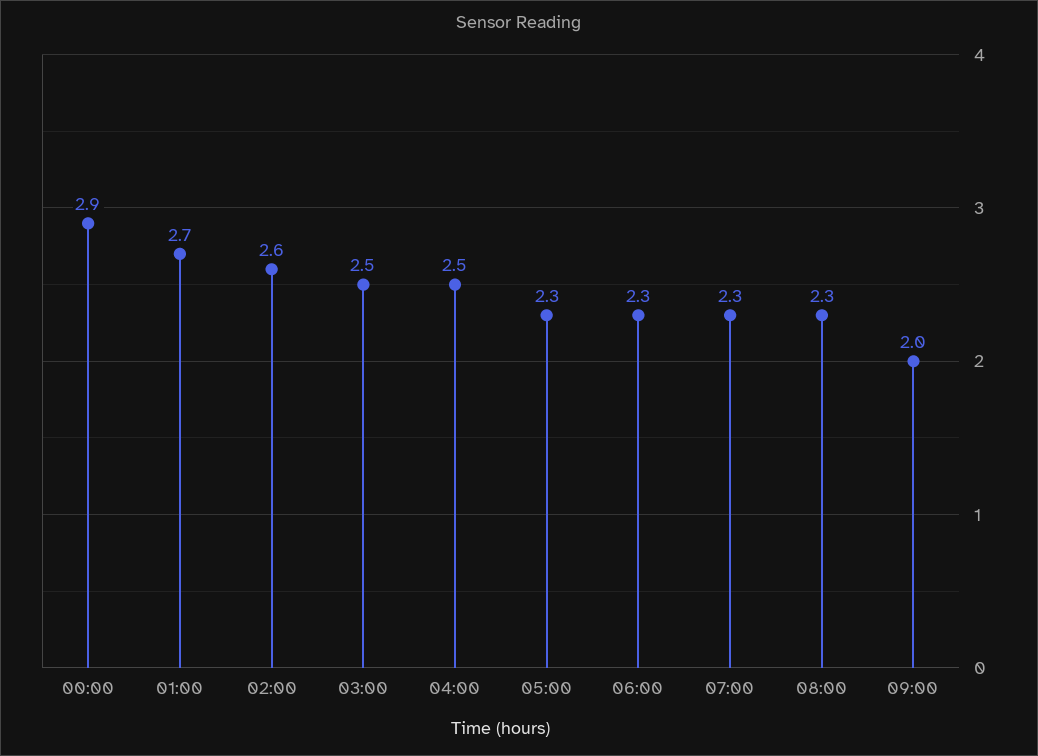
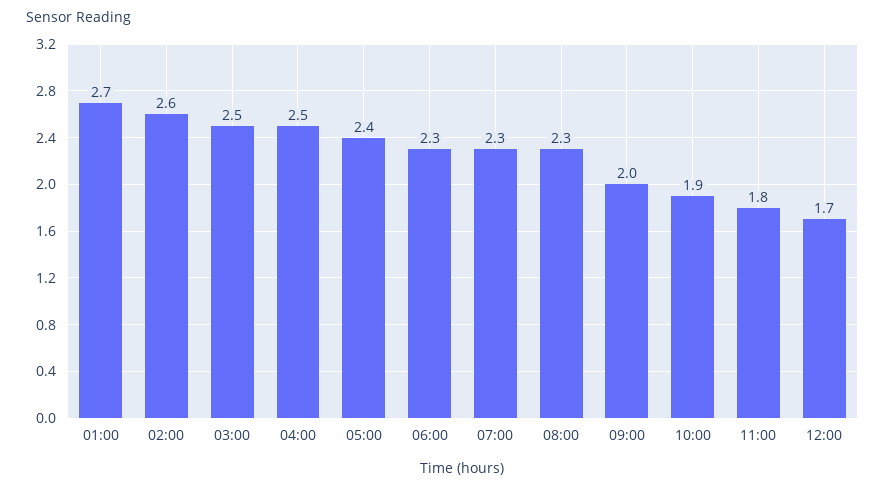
00:00: 2.9 -> none
05:00: 2.3 -> 2.4
10:00: none -> 1.9
11:00: none -> 1.8
12:00: none -> 1.7

